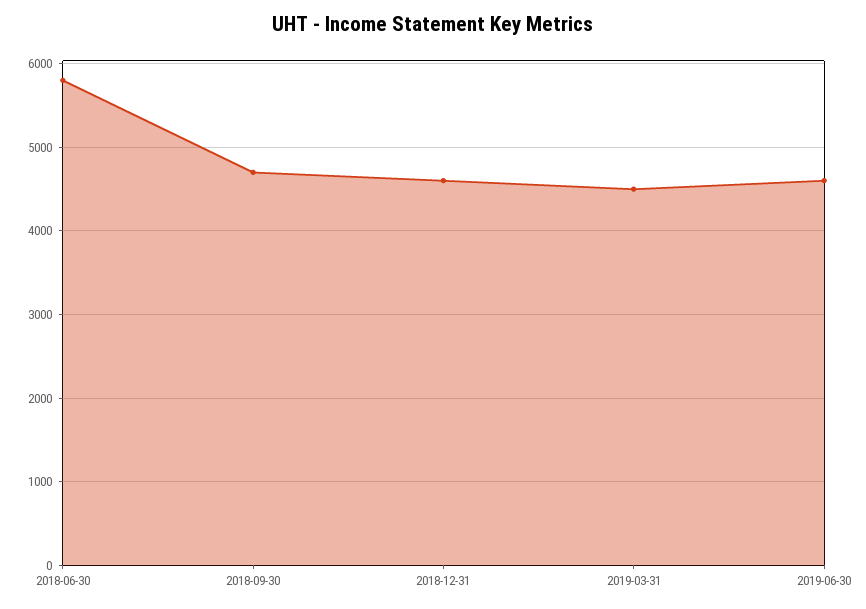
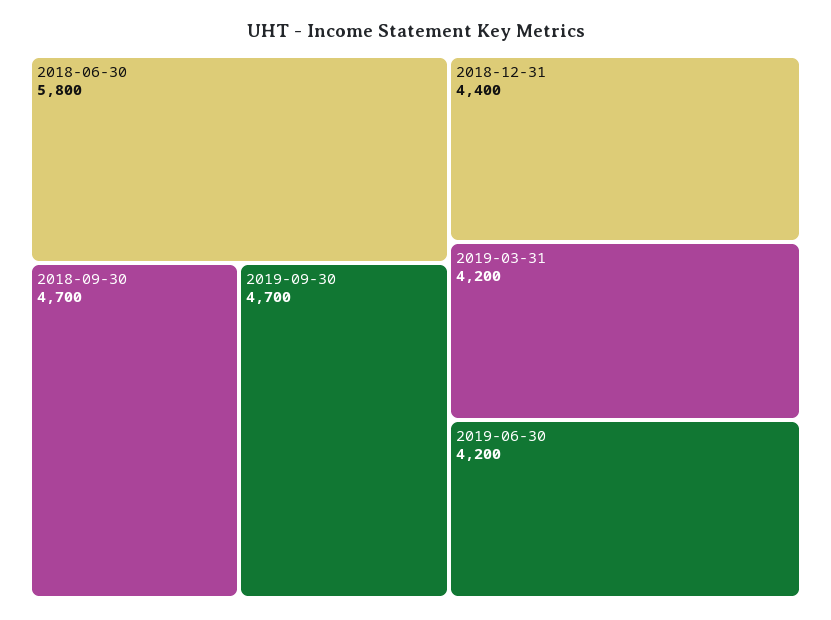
2018-12-31: 4600 -> 4400
2019-03-31: 4500 -> 4200
2019-06-30: 4600 -> 4200
2019-09-30: none -> 4700

